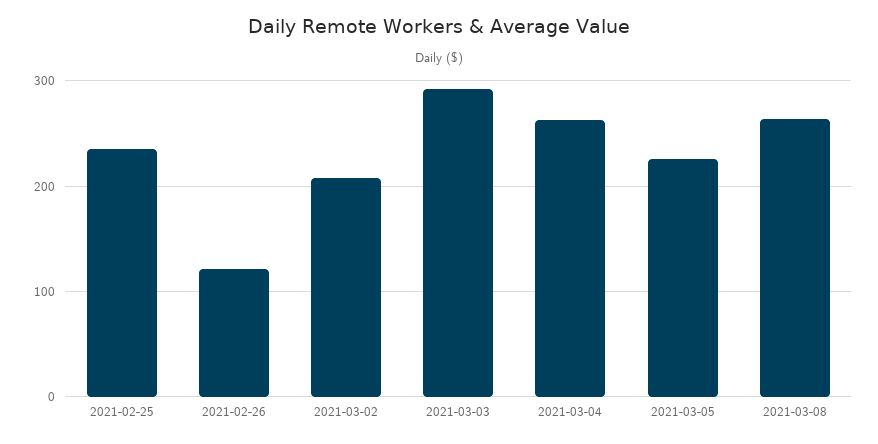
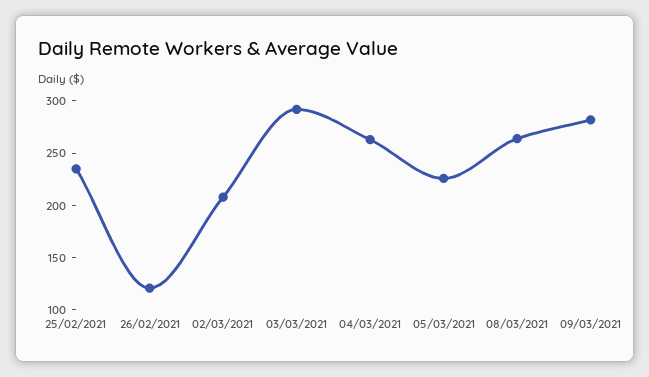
09/03/2021: none -> 280

